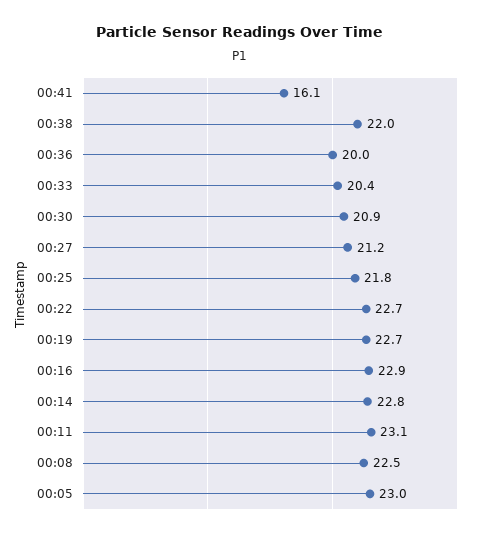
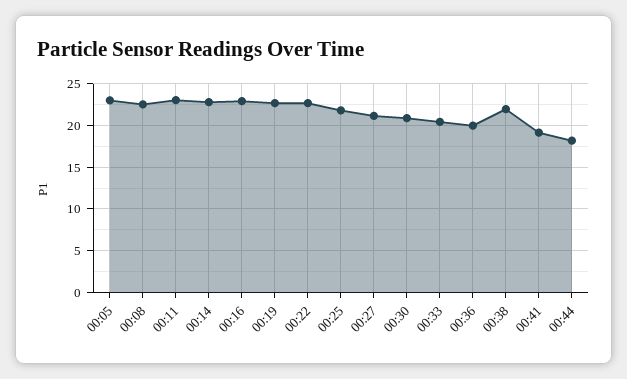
00:41: 16.1 -> 19
00:44: none -> 18

